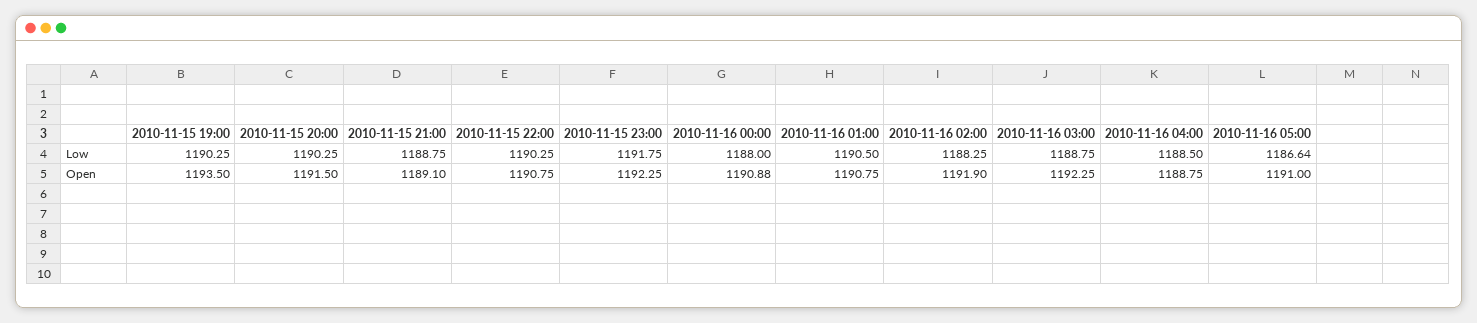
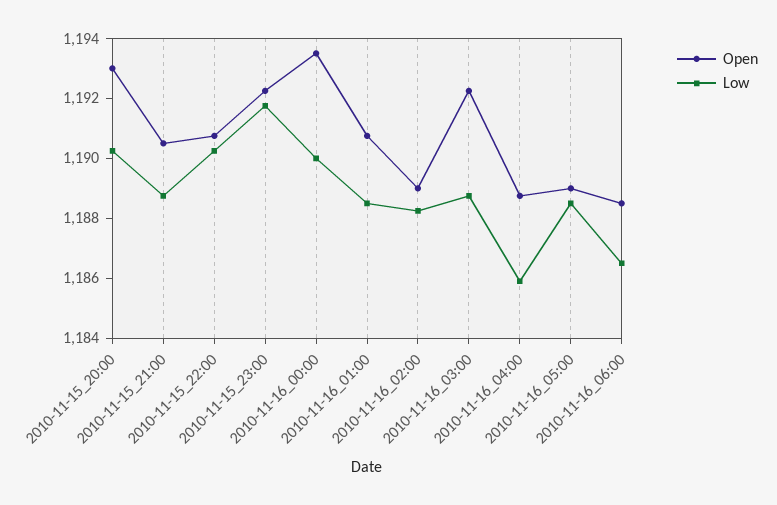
Low, 2010-11-15 19:00: 1190.25 -> none
Low, 2010-11-16 00:00: 1188 -> 1190
Low, 2010-11-16 01:00: 1190.5 -> 1188.5
Low, 2010-11-16 04:00: 1188.5 -> 1186
Low, 2010-11-16 05:00: 1186.64 -> 1188.5
Open, 2010-11-15 19:00: 1193.5 -> none
Open, 2010-11-15 20:00: 1191.5 -> 1193
Open, 2010-11-15 21:00: 1189.1 -> 1190.5
Open, 2010-11-16 00:00: 1190.88 -> 1193.5
Open, 2010-11-16 02:00: 1191.9 -> 1189
Open, 2010-11-16 05:00: 1191 -> 1189
Open, 2010-11-16_06:00: none -> 1188.5
Low, 2010-11-16_06:00: none -> 1186.5

